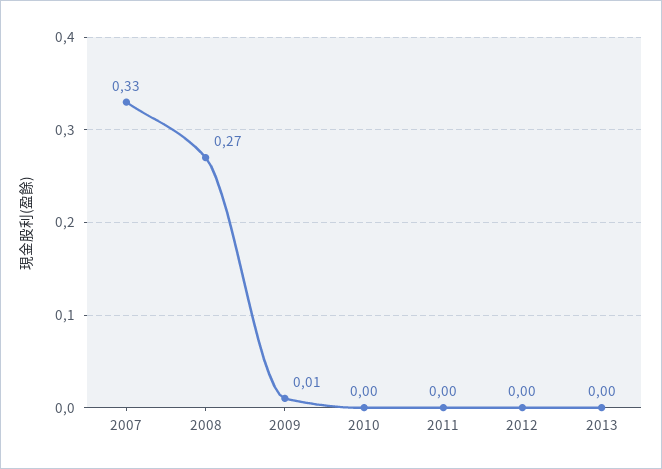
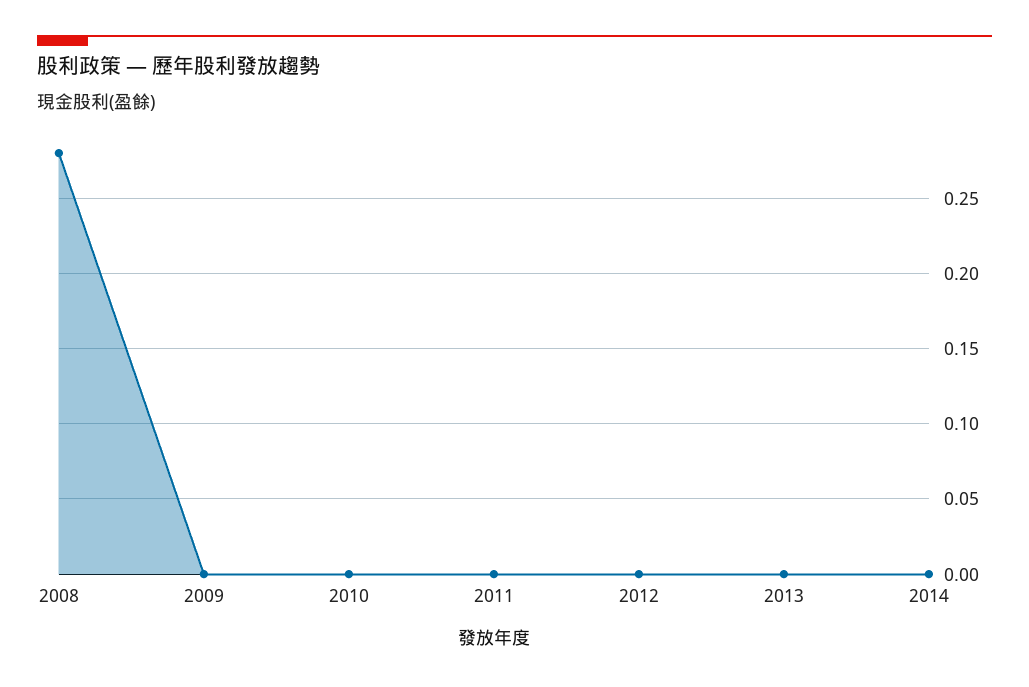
2007: 0.33 -> none
2008: 0.27 -> 0.28
2009: 0.01 -> 0
2014: none -> 0

